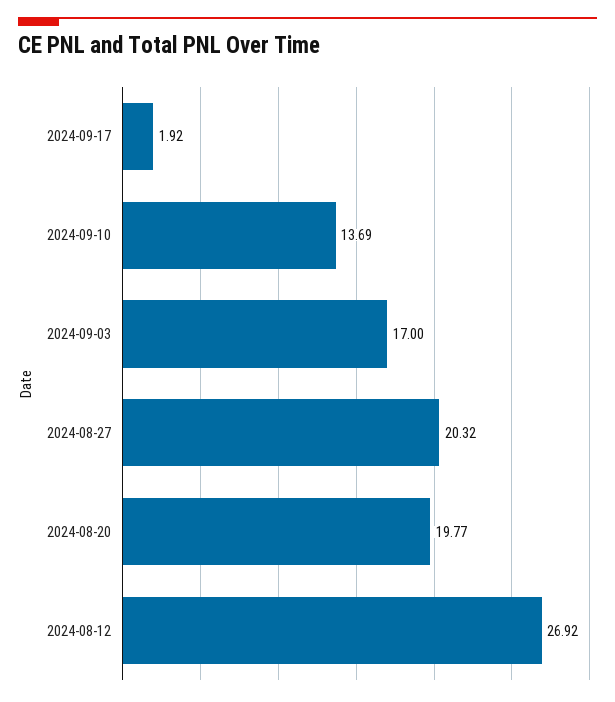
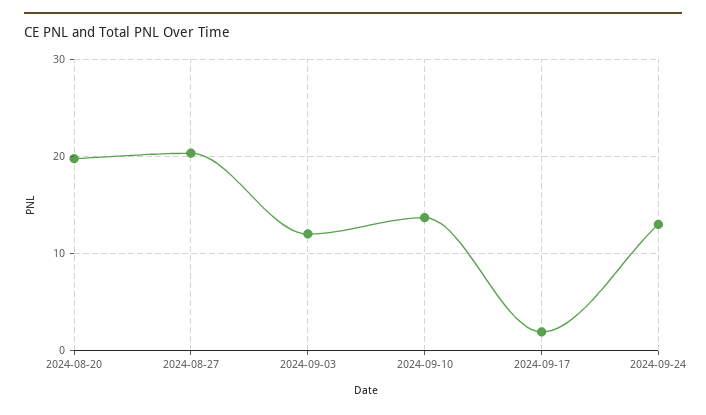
2024-09-03: 17 -> 12
2024-08-12: 26.92 -> none
2024-09-24: none -> 13

